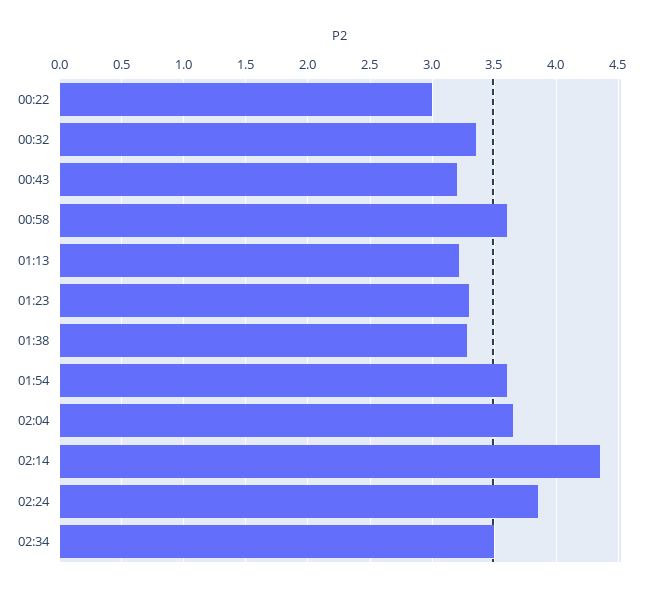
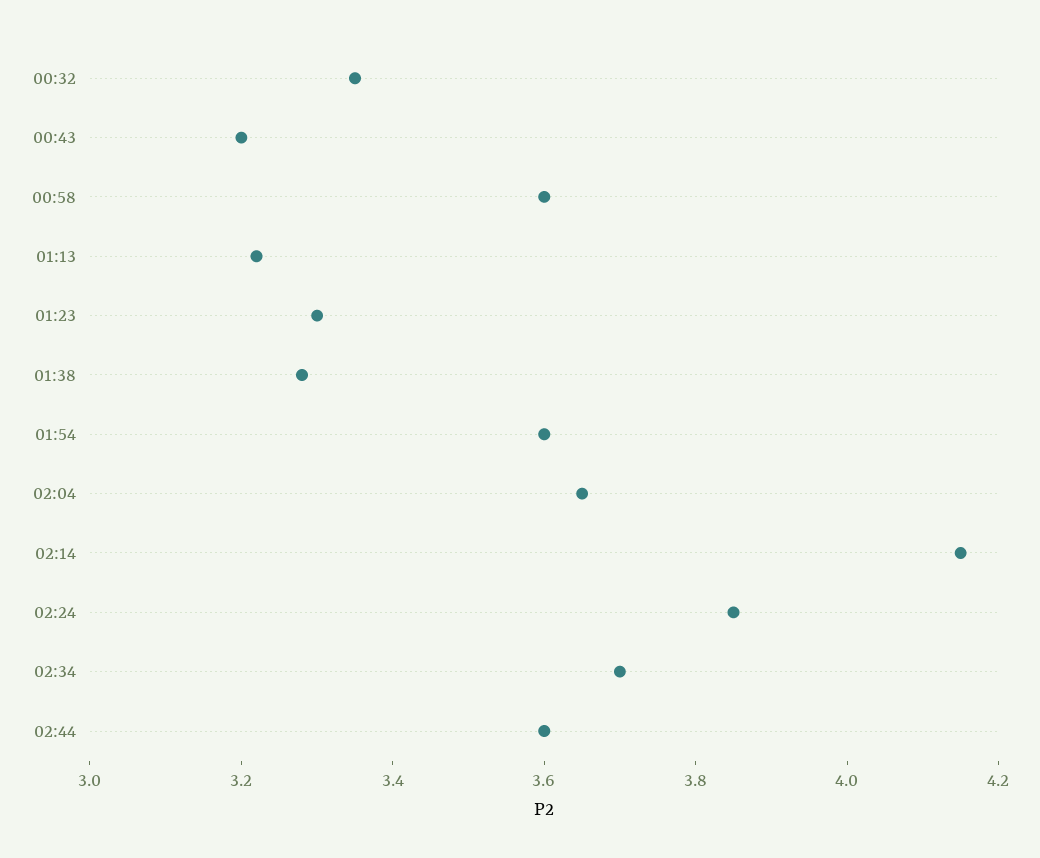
00:22: 3 -> none
02:14: 4.35 -> 4.15
02:34: 3.5 -> 3.7
02:44: none -> 3.6

